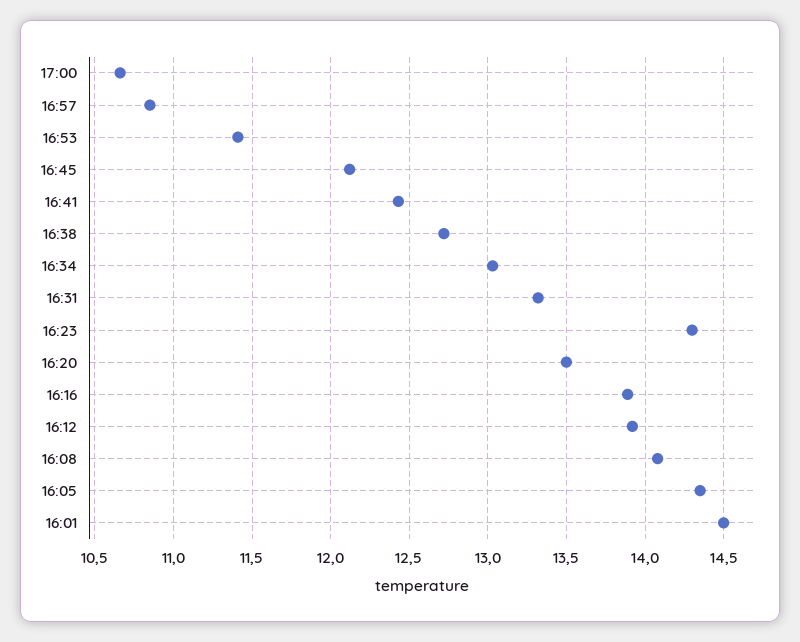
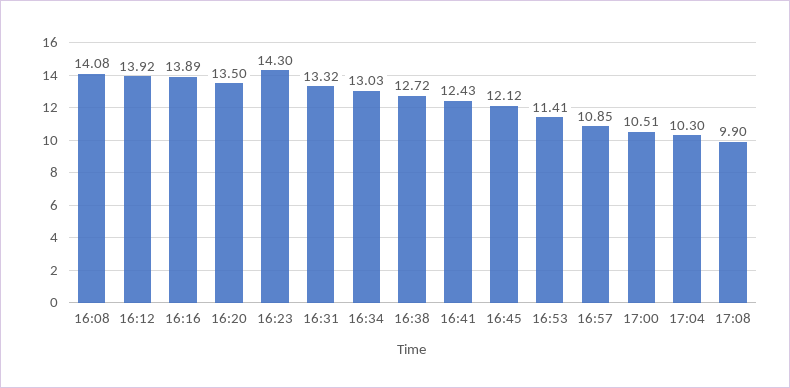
17:00: 10.65 -> 10.51
16:05: 14.35 -> none
16:01: 14.5 -> none
17:04: none -> 10.3
17:08: none -> 9.9

